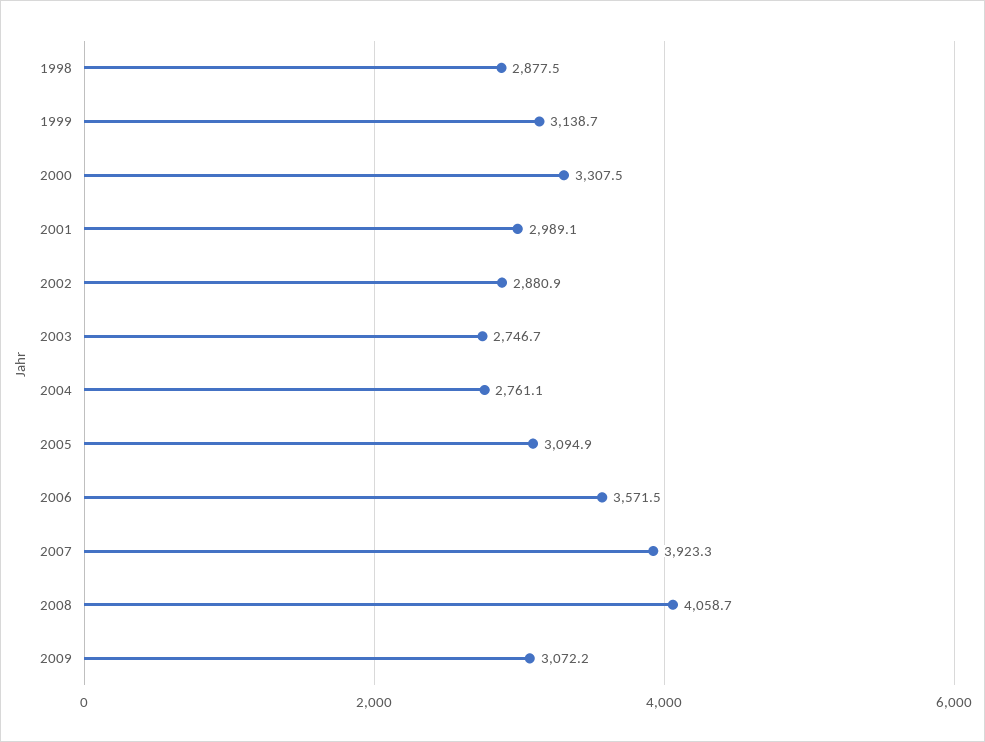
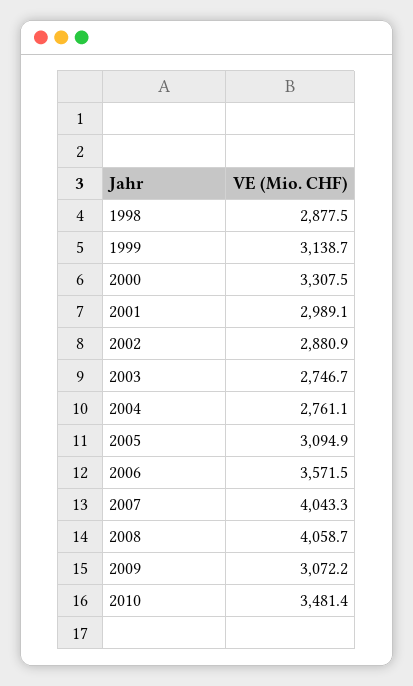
2007: 3923.3 -> 4043.3
2010: none -> 3481.4

